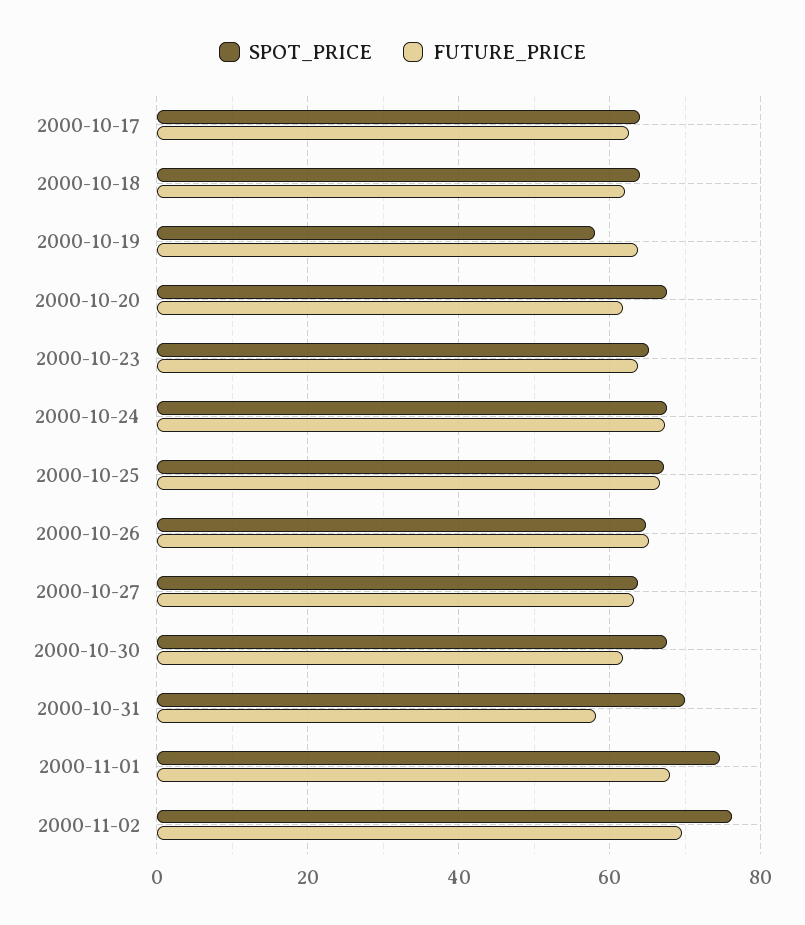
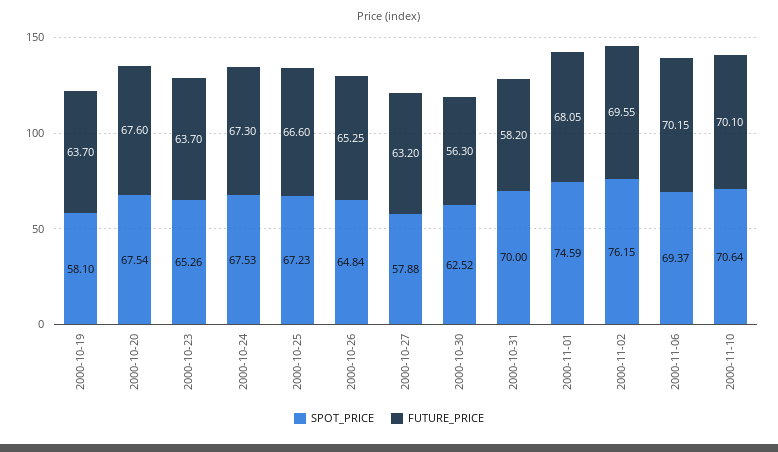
SPOT_PRICE, 2000-10-17: 64 -> none
FUTURE_PRICE, 2000-10-17: 62 -> none
SPOT_PRICE, 2000-10-18: 64 -> none
FUTURE_PRICE, 2000-10-18: 62 -> none
FUTURE_PRICE, 2000-10-20: 62 -> 67.6
SPOT_PRICE, 2000-10-27: 64 -> 57.88
SPOT_PRICE, 2000-10-30: 68 -> 62.52
FUTURE_PRICE, 2000-10-30: 62 -> 56.3
SPOT_PRICE, 2000-11-06: none -> 69.37
FUTURE_PRICE, 2000-11-06: none -> 70.15
SPOT_PRICE, 2000-11-10: none -> 70.64
FUTURE_PRICE, 2000-11-10: none -> 70.1

